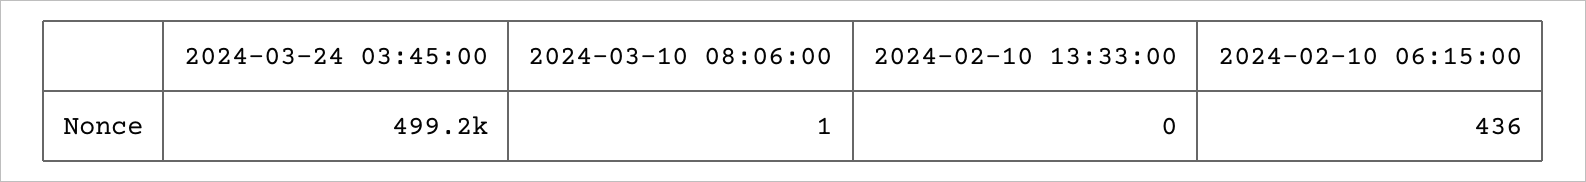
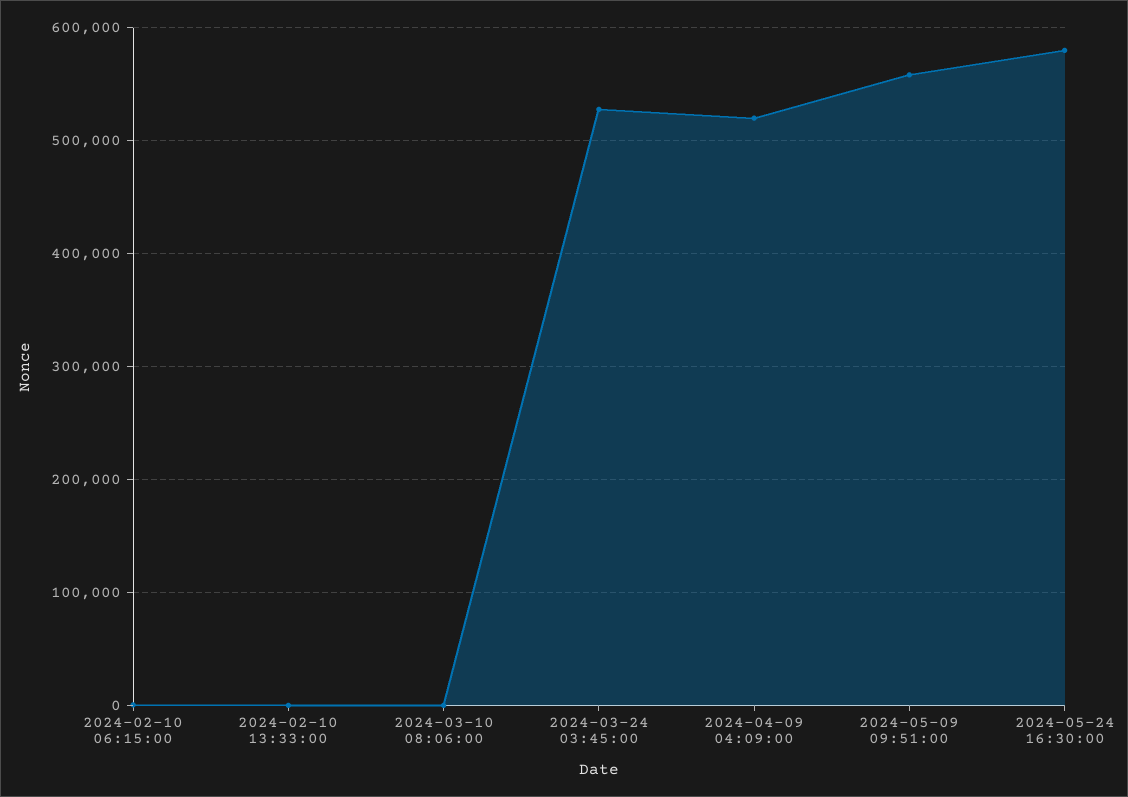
2024-03-24 03:45:00: 499200 -> 530000
2024-04-09 04:09:00: none -> 520000
2024-05-09 09:51:00: none -> 560000
2024-05-24 16:30:00: none -> 580000

